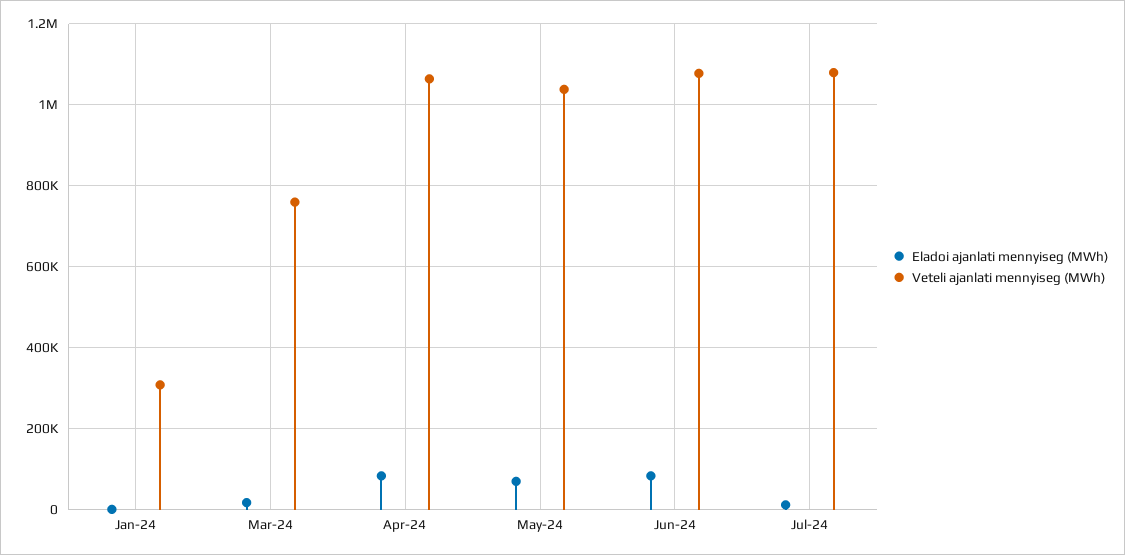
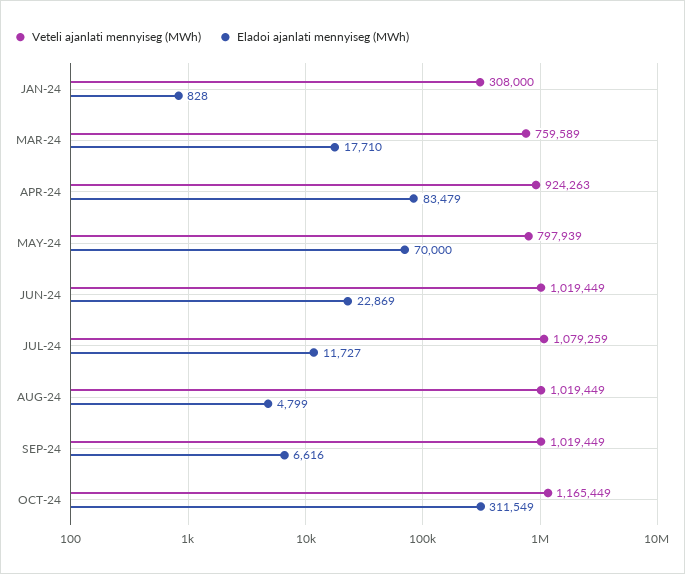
Veteli ajanlati mennyiseg (MWh), Apr-24: 1060000 -> 924263
Veteli ajanlati mennyiseg (MWh), May-24: 1040000 -> 797939
Eladoi ajanlati mennyiseg (MWh), Jun-24: 80000 -> 22869
Veteli ajanlati mennyiseg (MWh), Jun-24: 1080000 -> 1019449
Veteli ajanlati mennyiseg (MWh), AUG-24: none -> 1019449
Eladoi ajanlati mennyiseg (MWh), AUG-24: none -> 4799
Veteli ajanlati mennyiseg (MWh), SEP-24: none -> 1019449
Eladoi ajanlati mennyiseg (MWh), SEP-24: none -> 6616
Veteli ajanlati mennyiseg (MWh), OCT-24: none -> 1165449
Eladoi ajanlati mennyiseg (MWh), OCT-24: none -> 311549

